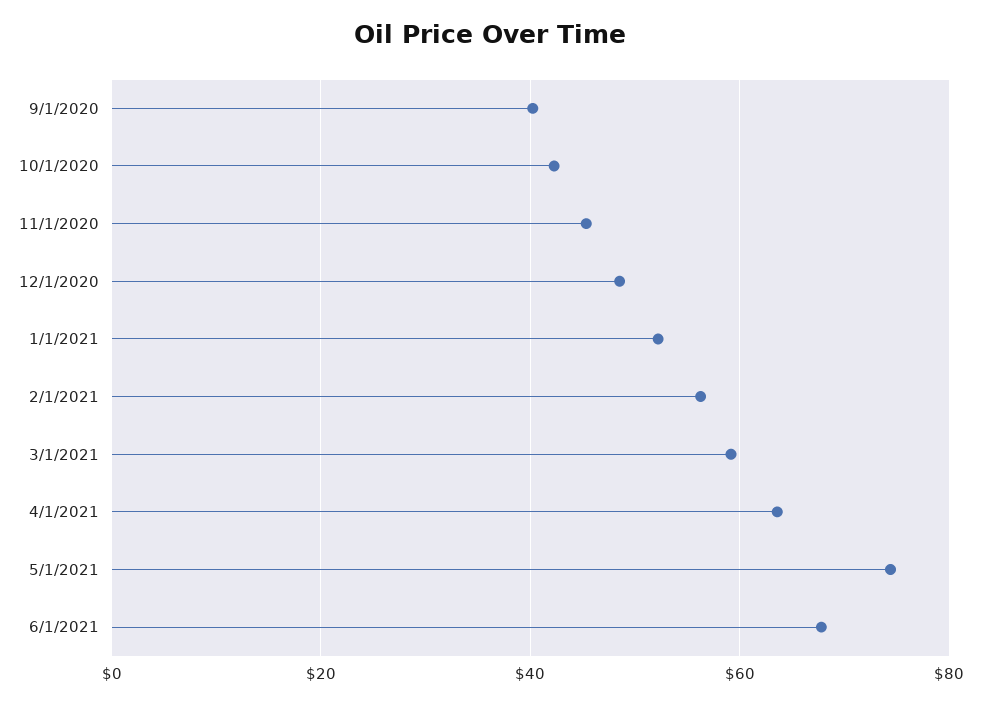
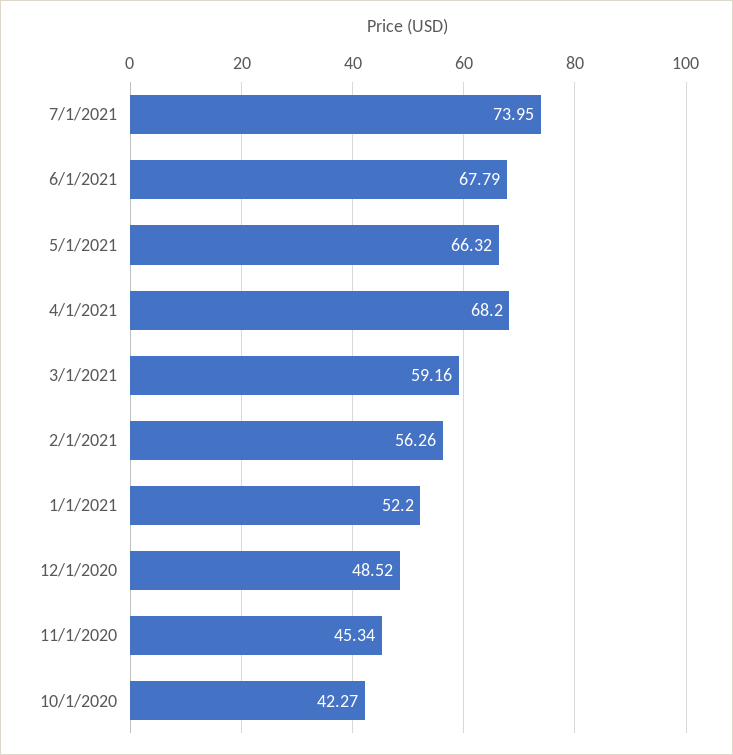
9/1/2020: 40 -> none
4/1/2021: 64 -> 68.2
5/1/2021: 74 -> 66.32
7/1/2021: none -> 73.95

